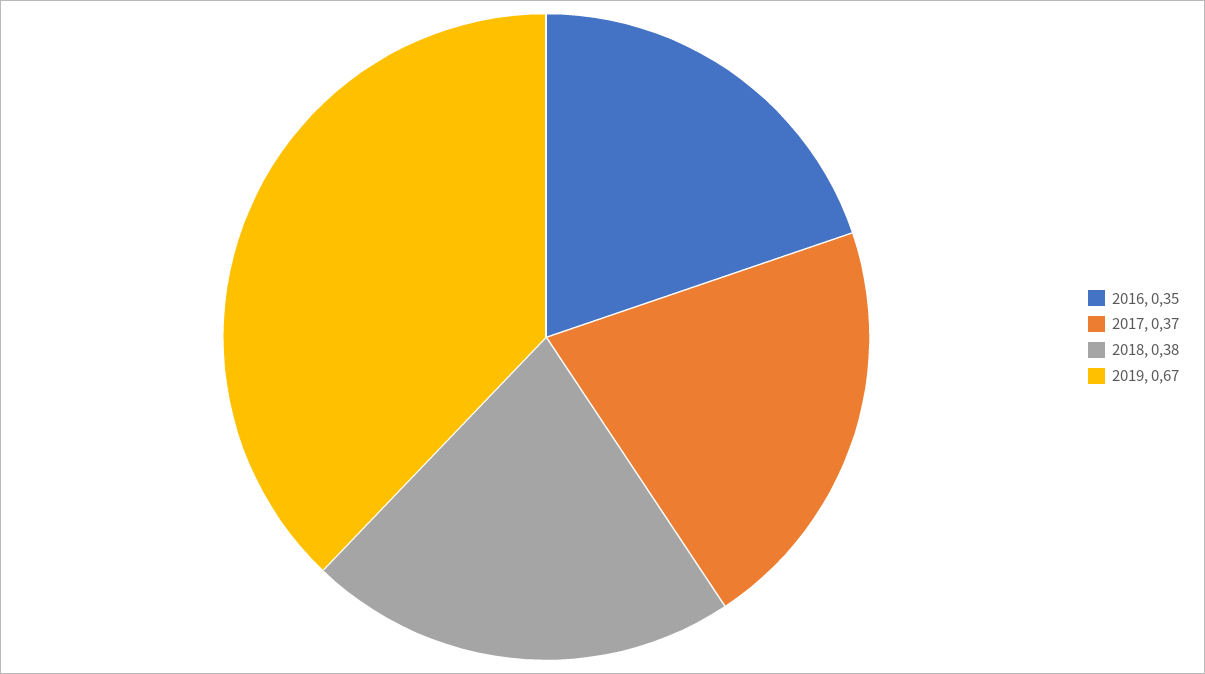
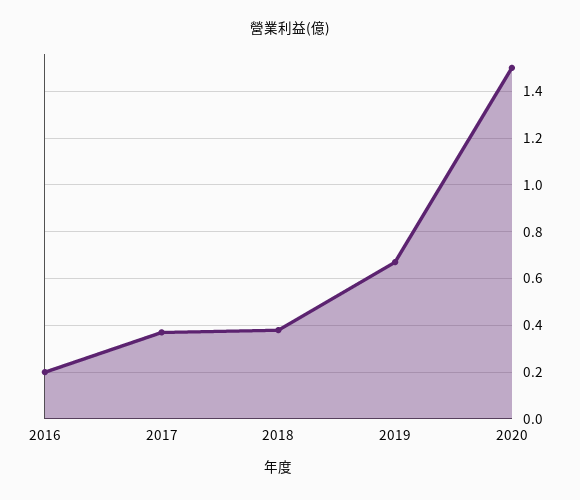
2016: 0.35 -> 0.2
2020: none -> 1.5

